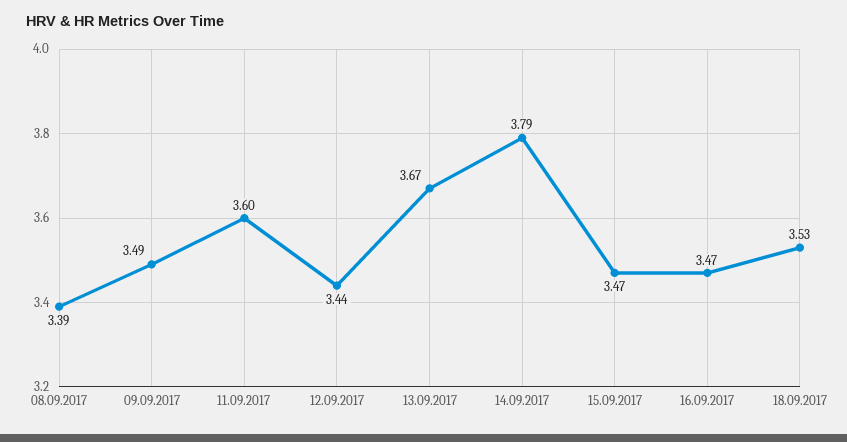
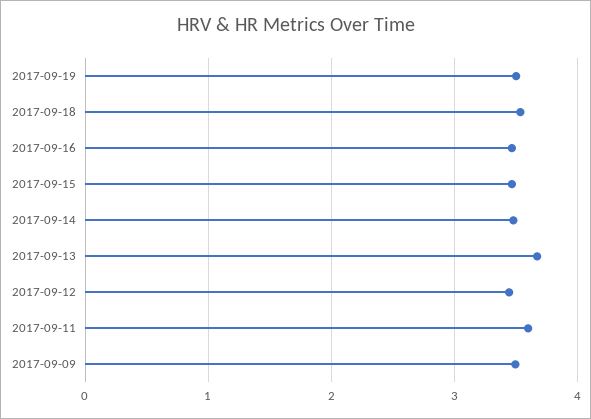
08.09.2017: 3.39 -> none
14.09.2017: 3.79 -> 3.5
2017-09-19: none -> 3.5

